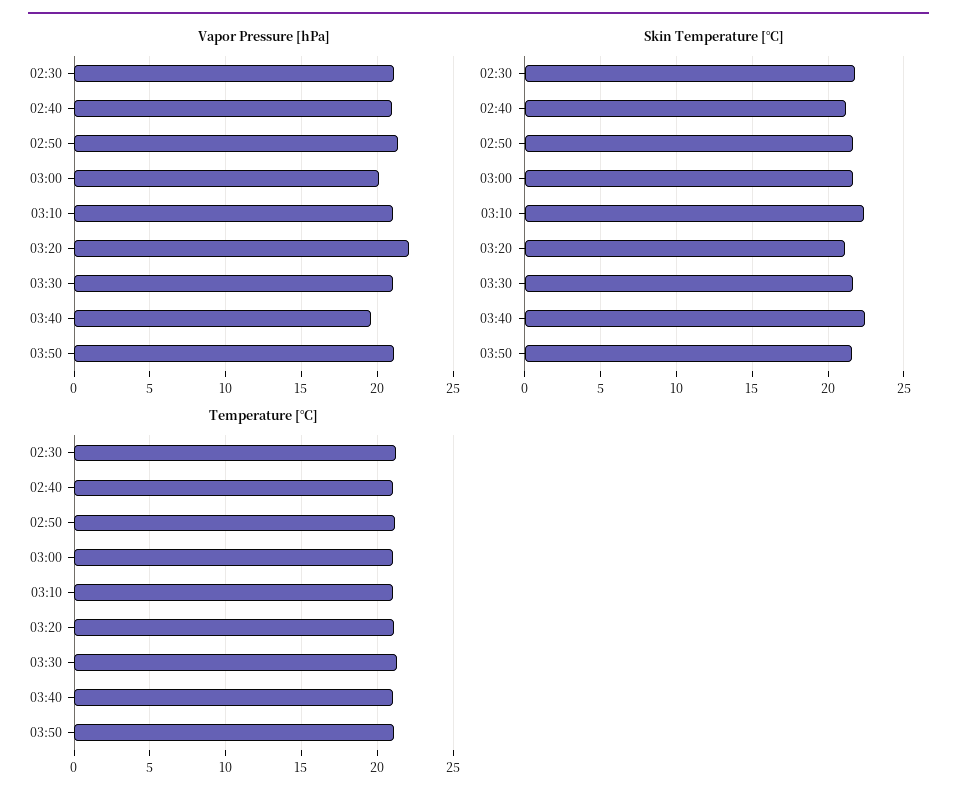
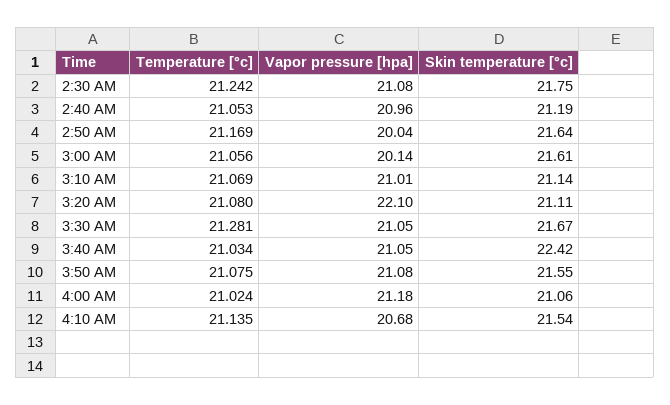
Vapor Pressure [hPa], 02:50: 21.5 -> 20.04
Vapor Pressure [hPa], 03:40: 19.5 -> 21.05
Skin Temperature [°C], 03:10: 22.5 -> 21.14
Temperature [°C], 4:00 AM: none -> 21.024
Vapor Pressure [hPa], 4:00 AM: none -> 21.18
Skin Temperature [°C], 4:00 AM: none -> 21.06
Temperature [°C], 4:10 AM: none -> 21.135
Vapor Pressure [hPa], 4:10 AM: none -> 20.68
Skin Temperature [°C], 4:10 AM: none -> 21.54

